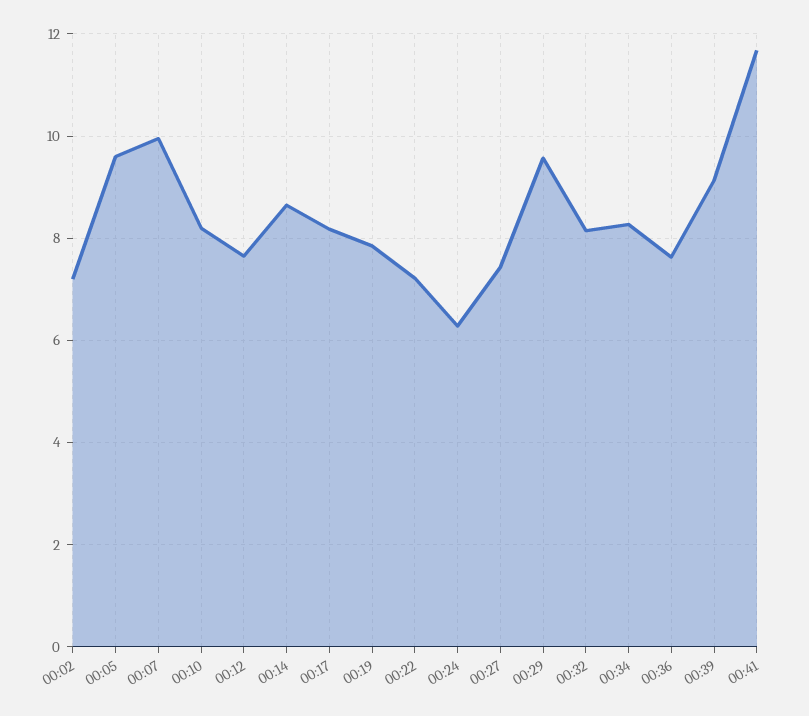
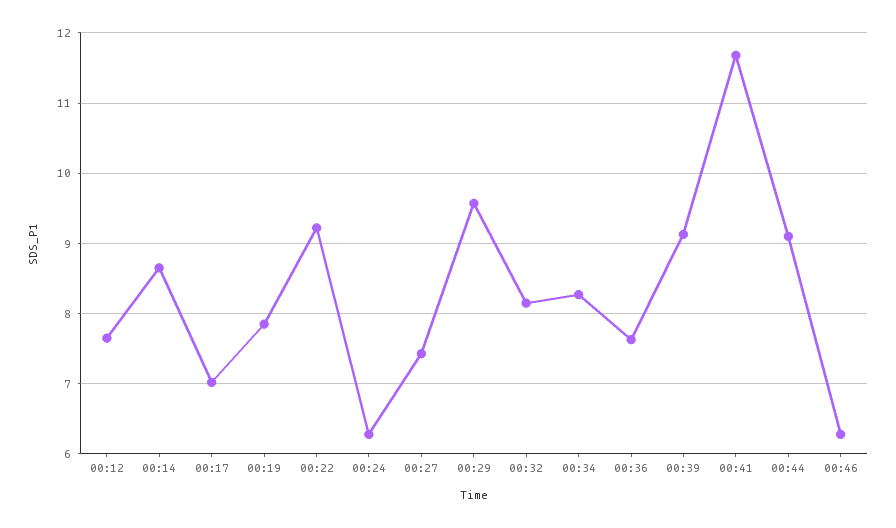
00:02: 7.2 -> none
00:05: 9.6 -> none
00:07: 10 -> none
00:10: 8.2 -> none
00:17: 8.2 -> 7
00:22: 7.2 -> 9.2
00:44: none -> 9.1
00:46: none -> 6.3

